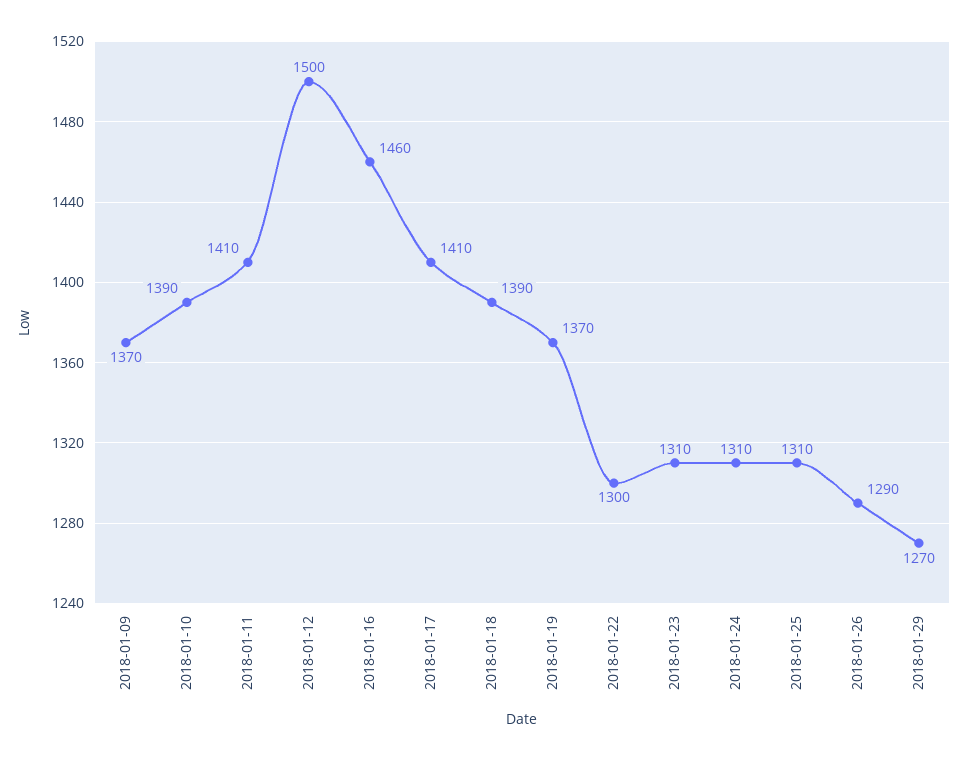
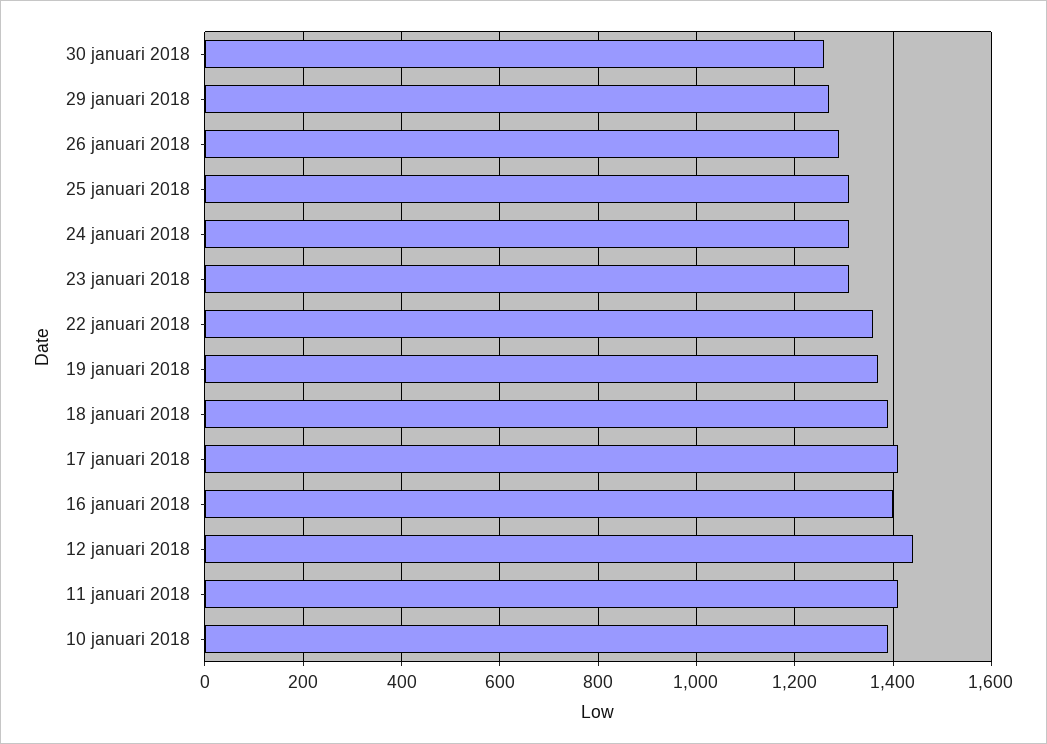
2018-01-09: 1370 -> none
2018-01-12: 1500 -> 1440
2018-01-16: 1460 -> 1400
2018-01-22: 1300 -> 1360
30 januari 2018: none -> 1260

